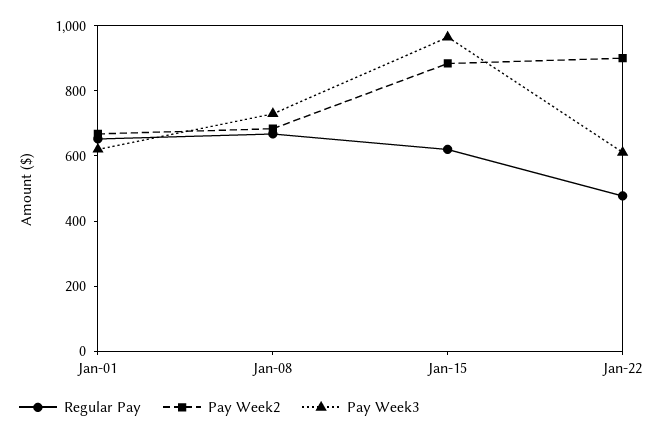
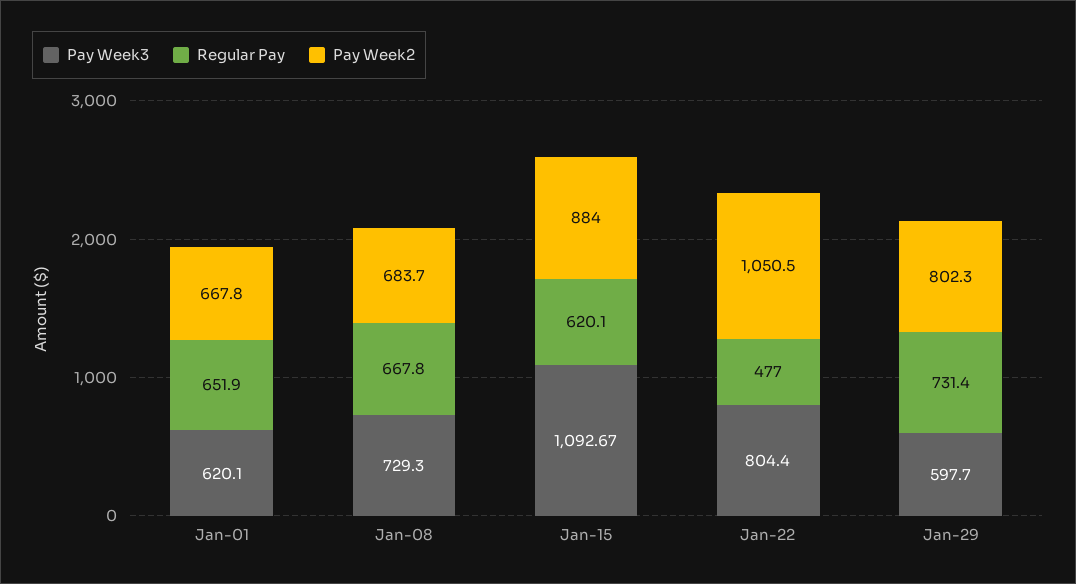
Pay Week3, Jan-15: 950 -> 1092.67
Pay Week2, Jan-22: 900 -> 1050.5
Pay Week3, Jan-22: 600 -> 804.4
Pay Week3, Jan-29: none -> 597.7
Regular Pay, Jan-29: none -> 731.4
Pay Week2, Jan-29: none -> 802.3

